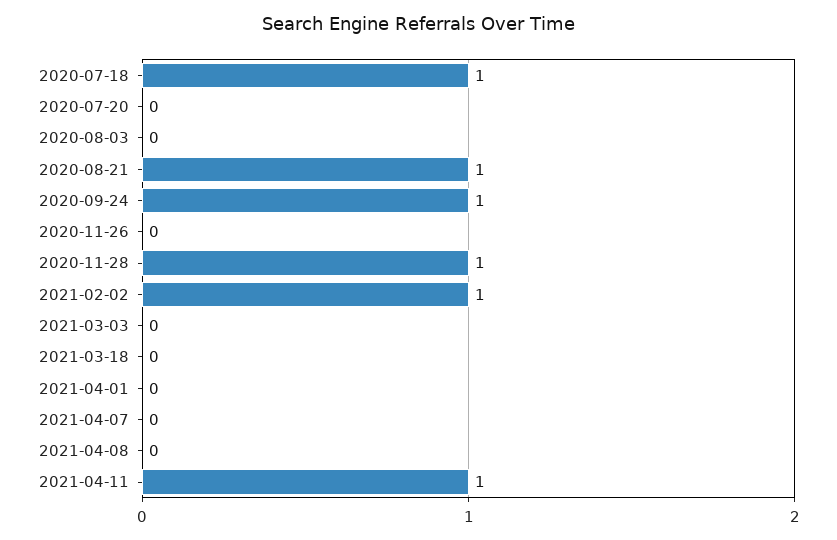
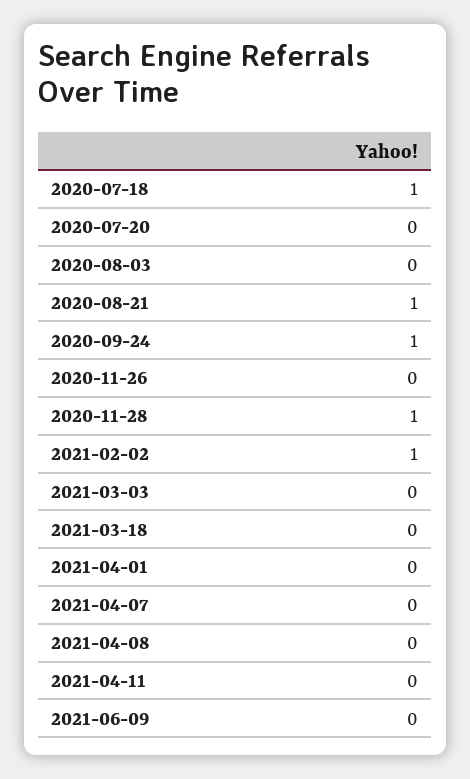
2021-04-11: 1 -> 0
2021-06-09: none -> 0

